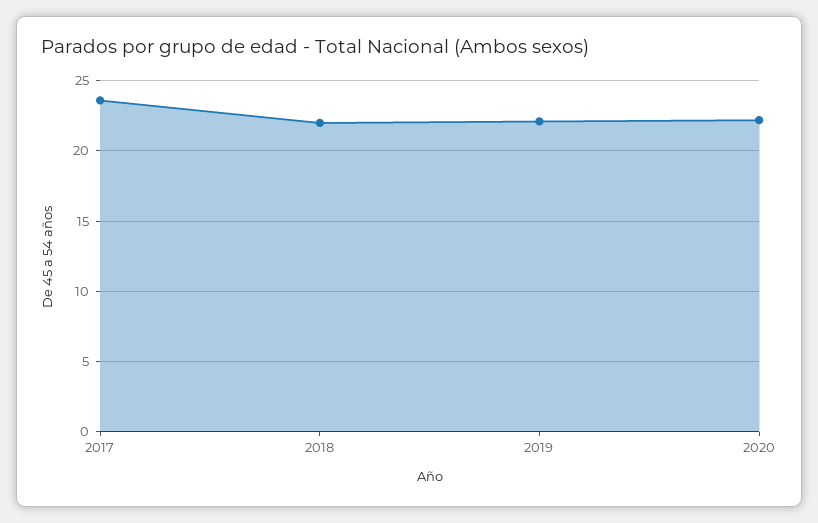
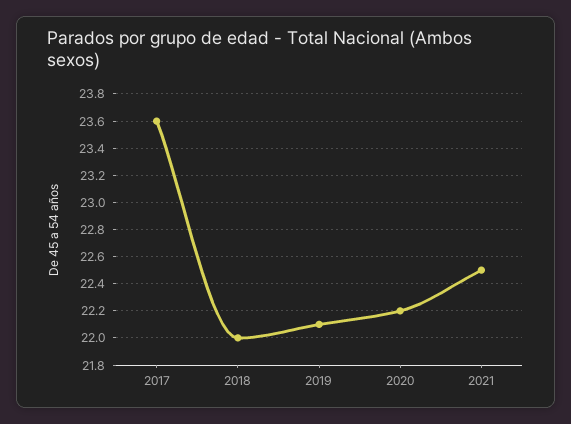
2021: none -> 22.5

